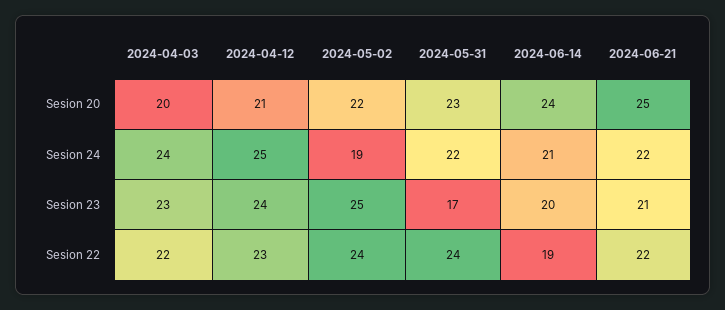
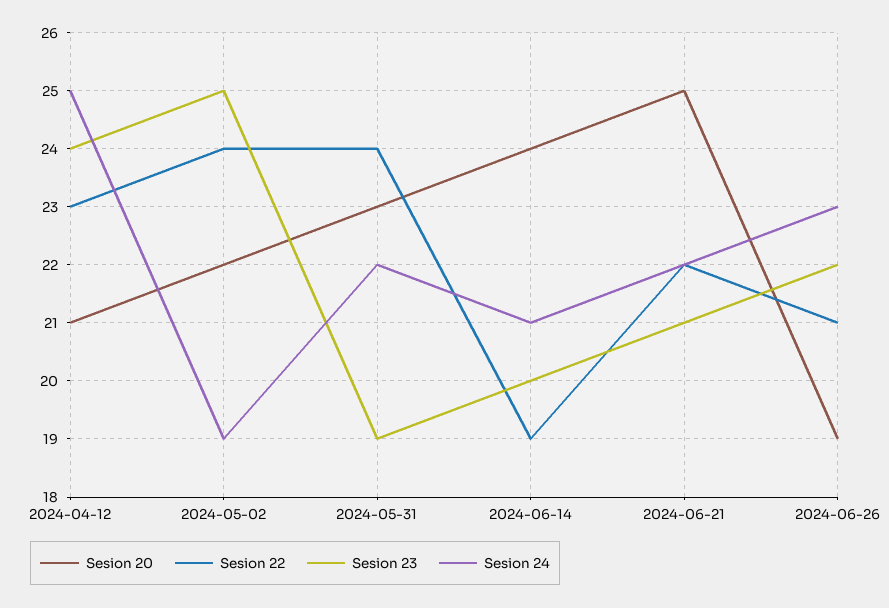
Sesion 20, 2024-04-03: 20 -> none
Sesion 24, 2024-04-03: 24 -> none
Sesion 23, 2024-04-03: 23 -> none
Sesion 23, 2024-05-31: 17 -> 19
Sesion 22, 2024-04-03: 22 -> none
Sesion 20, 2024-06-26: none -> 19
Sesion 22, 2024-06-26: none -> 21
Sesion 23, 2024-06-26: none -> 22
Sesion 24, 2024-06-26: none -> 23

